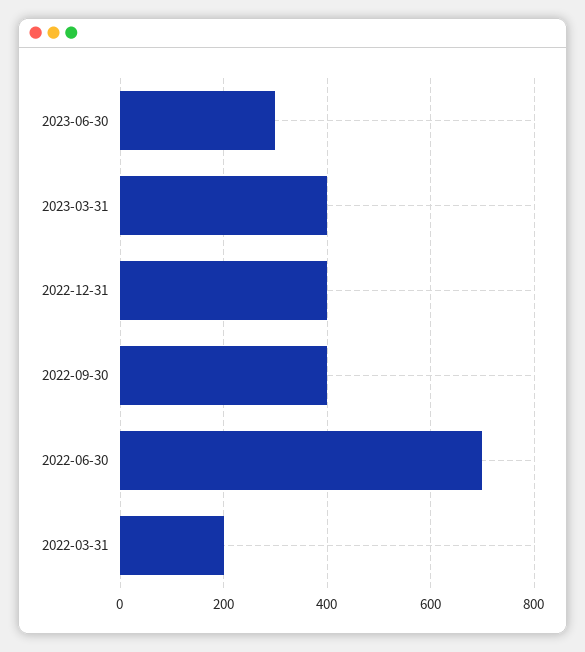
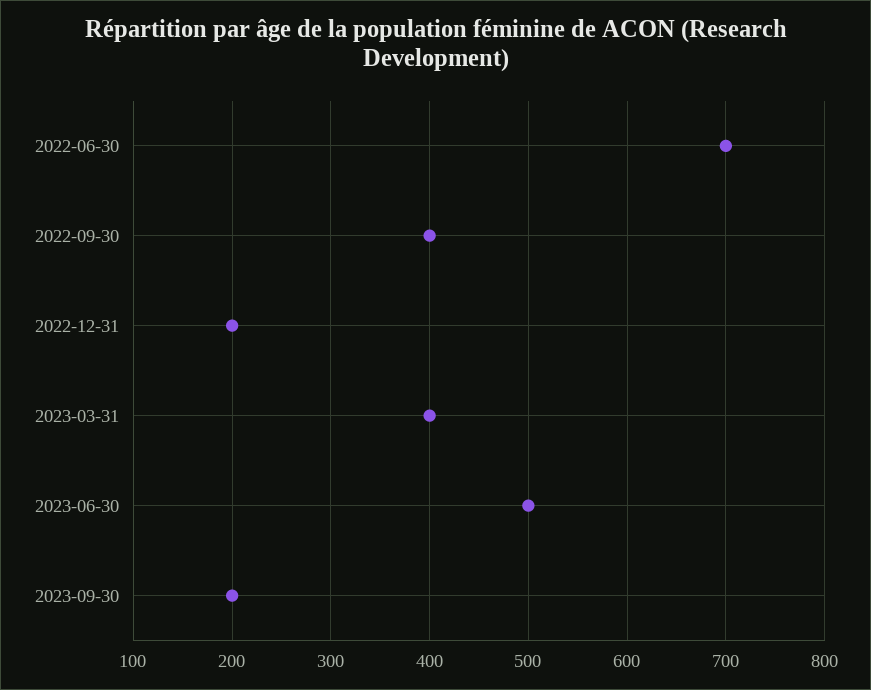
2023-06-30: 300 -> 500
2022-12-31: 400 -> 200
2022-03-31: 200 -> none
2023-09-30: none -> 200

